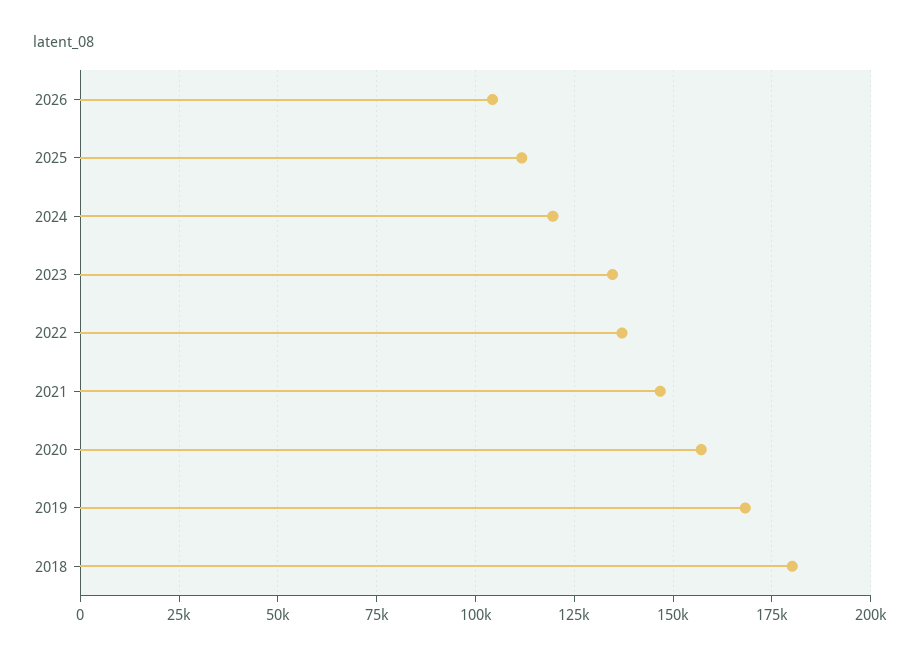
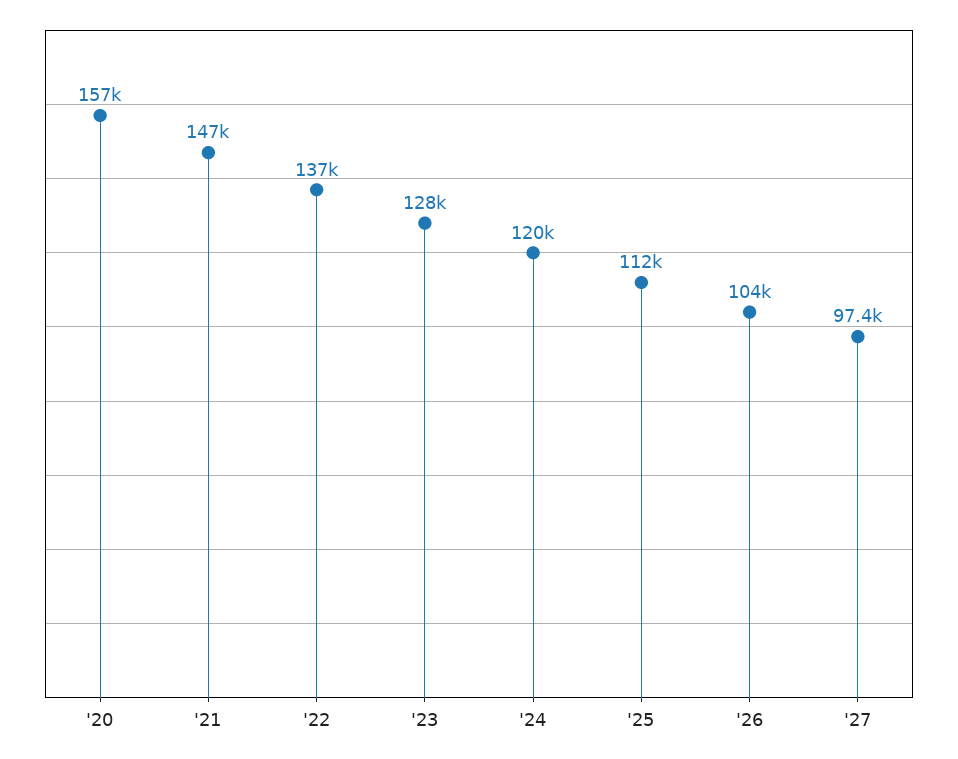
2023: 135000 -> 128000
2019: 167500 -> none
2018: 180000 -> none
'27: none -> 97400

